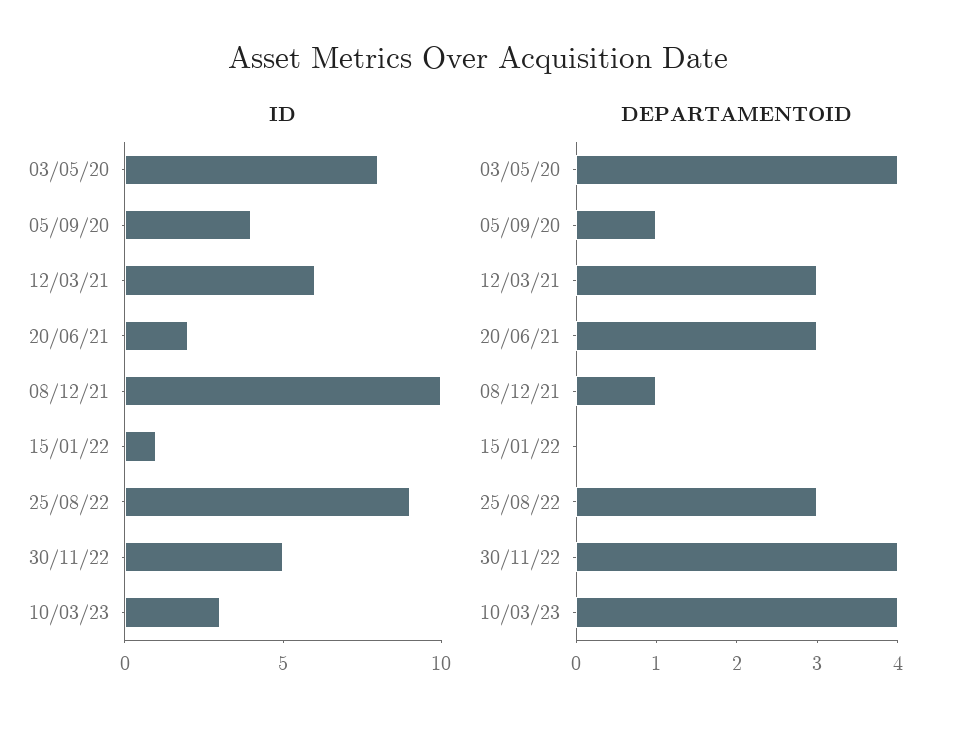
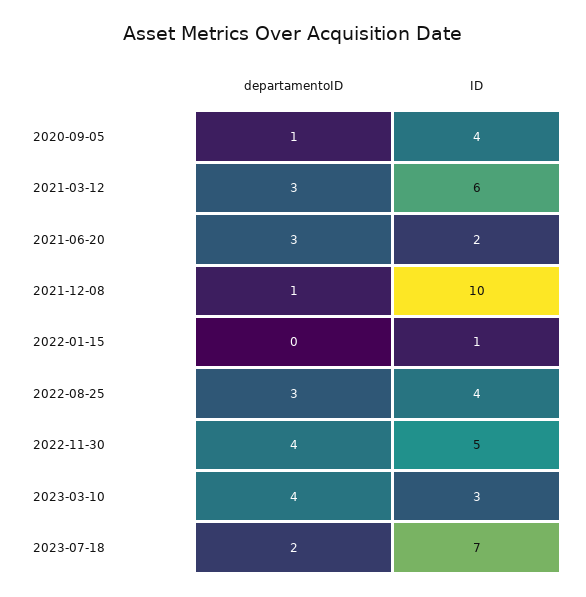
ID, 03/05/20: 8 -> none
ID, 25/08/22: 9 -> 4
DEPARTAMENTOID, 03/05/20: 4 -> none
DEPARTAMENTOID, 2023-07-18: none -> 2
ID, 2023-07-18: none -> 7

